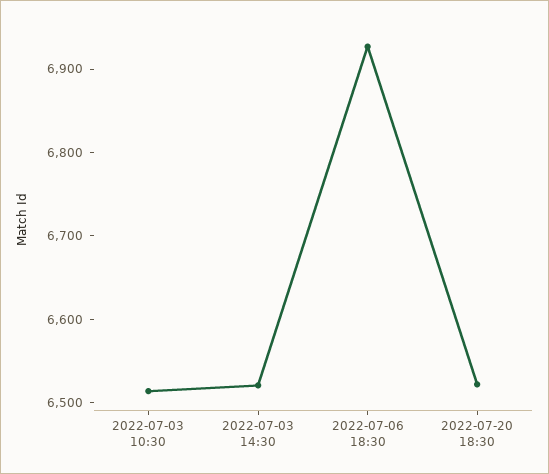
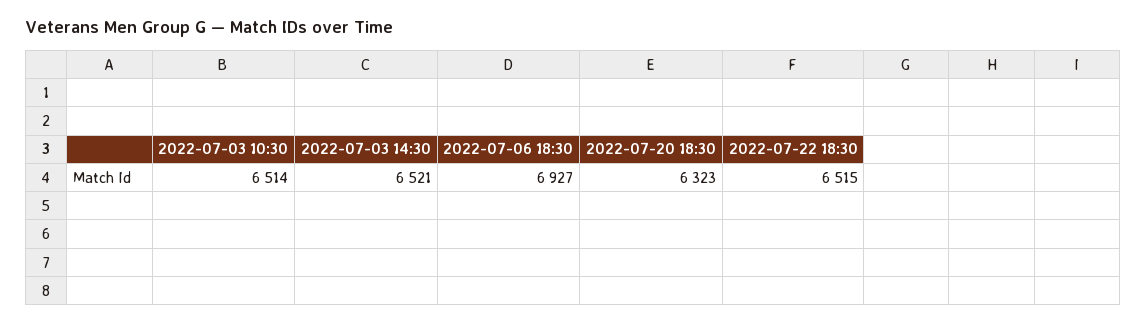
2022-07-20 18:30: 6520 -> 6323
2022-07-22 18:30: none -> 6515

